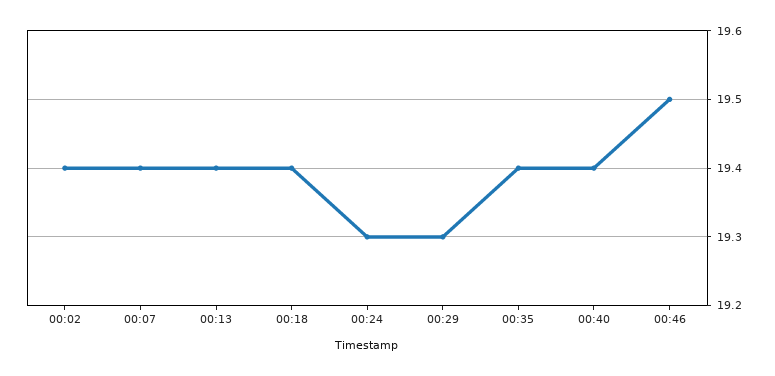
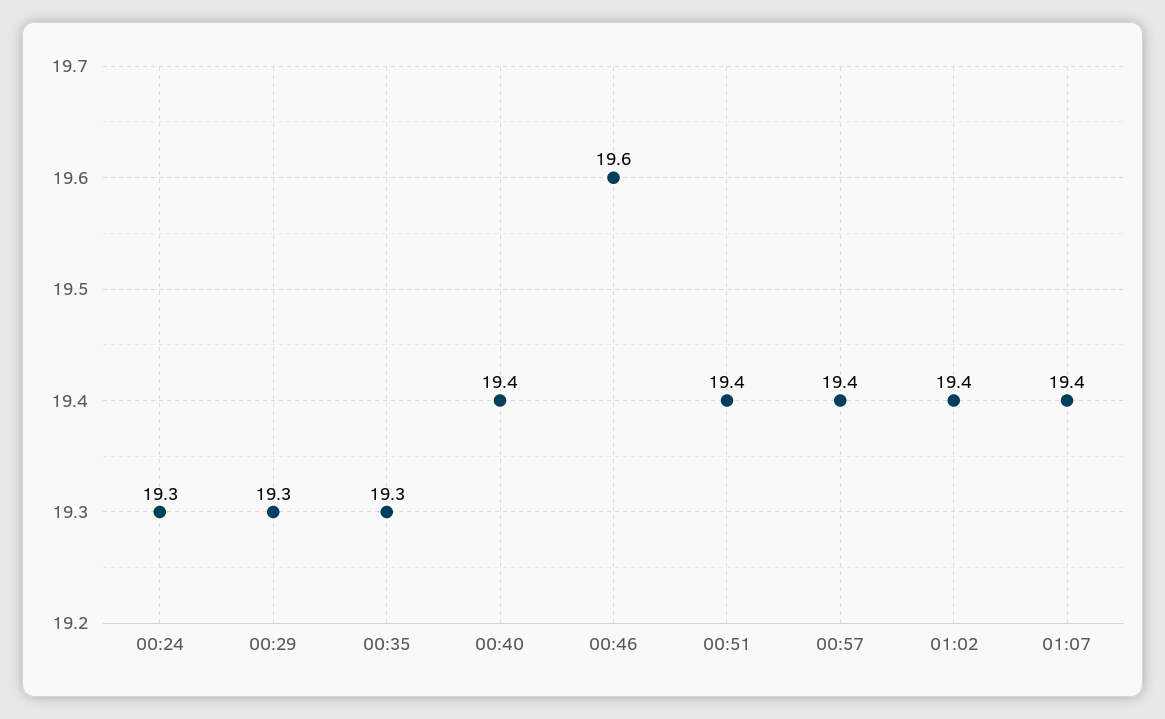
00:02: 19.4 -> none
00:07: 19.4 -> none
00:13: 19.4 -> none
00:18: 19.4 -> none
00:35: 19.4 -> 19.3
00:46: 19.5 -> 19.6
00:51: none -> 19.4
00:57: none -> 19.4
01:02: none -> 19.4
01:07: none -> 19.4

